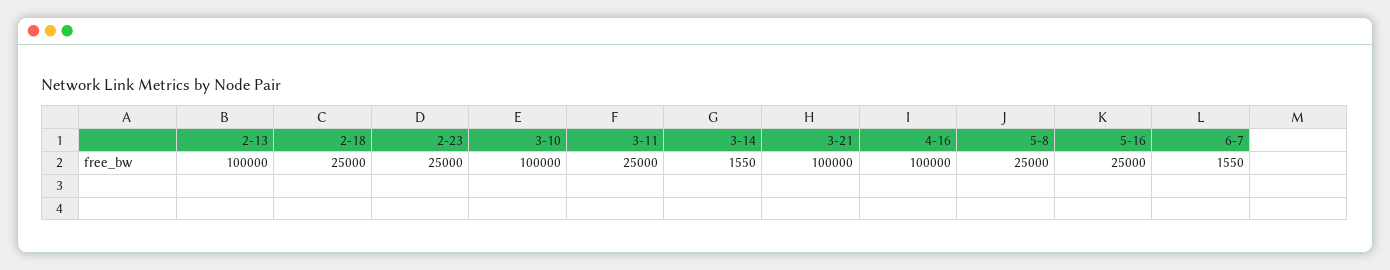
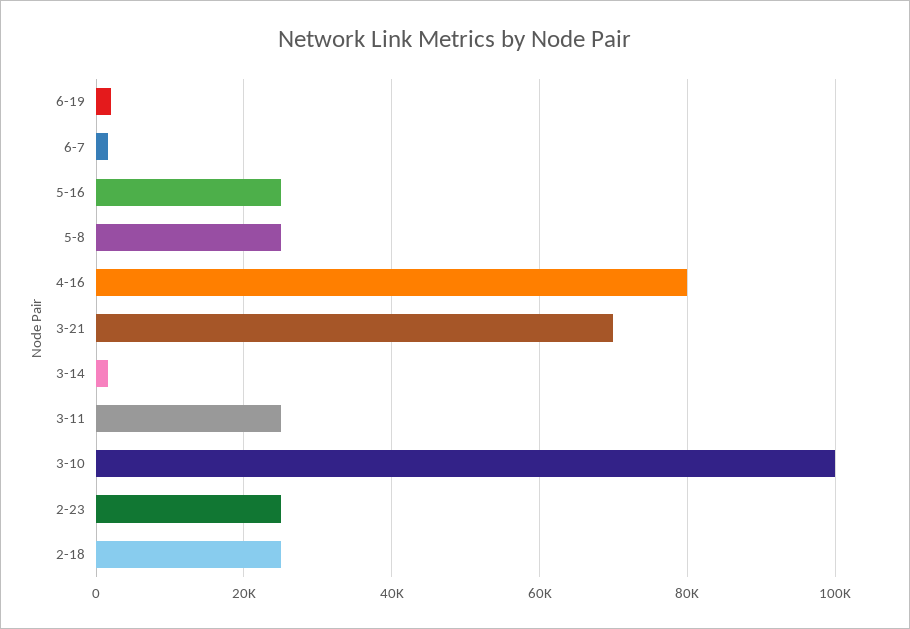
2-13: 100000 -> none
3-21: 100000 -> 70000
4-16: 100000 -> 80000
6-19: none -> 2000

